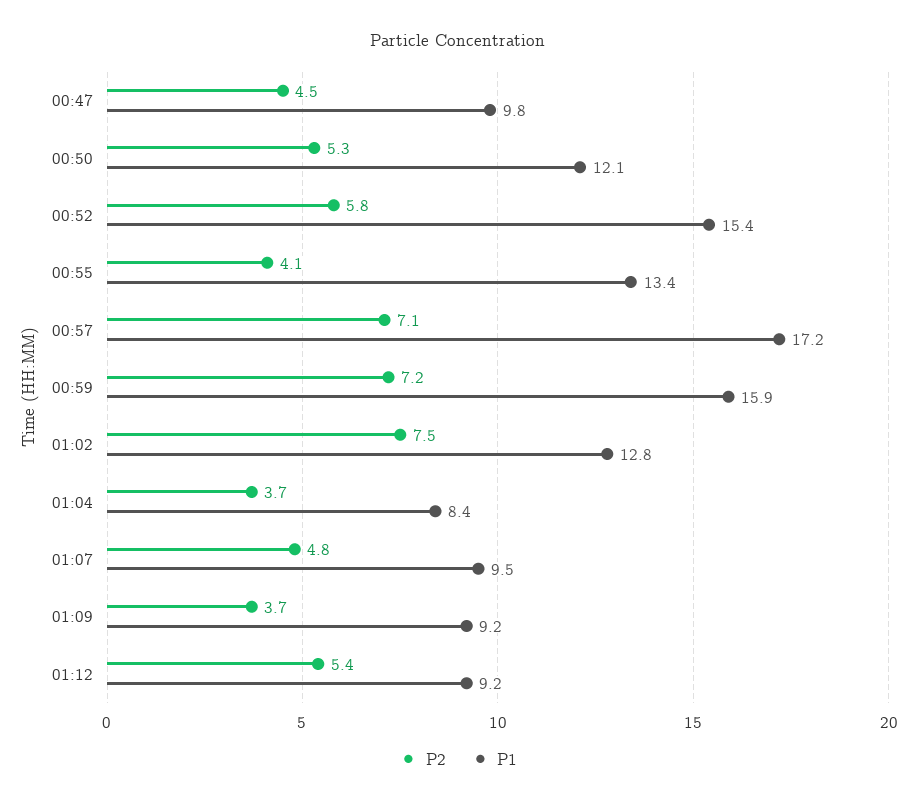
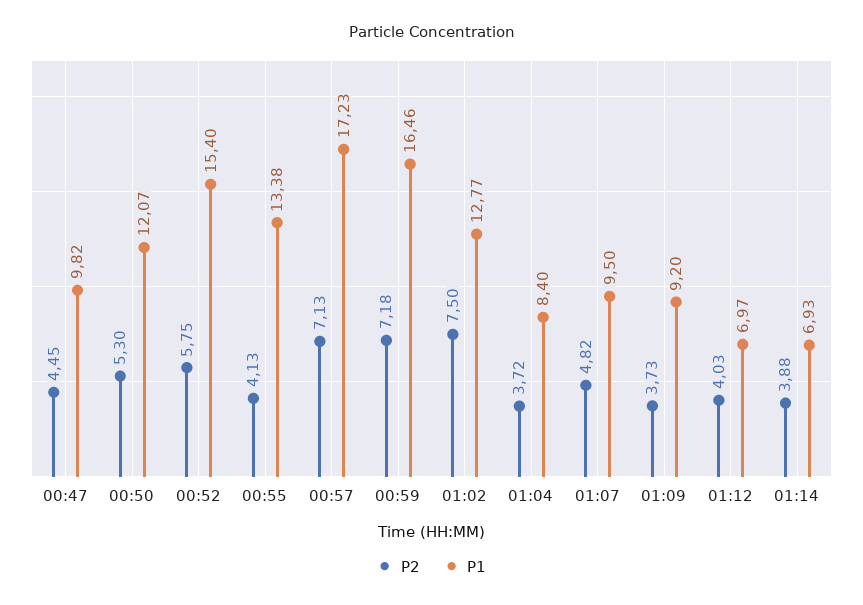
P1, 00:59: 15.9 -> 16.46
P2, 01:12: 5.4 -> 4.03
P1, 01:12: 9.2 -> 6.97
P2, 01:14: none -> 3.88
P1, 01:14: none -> 6.93

